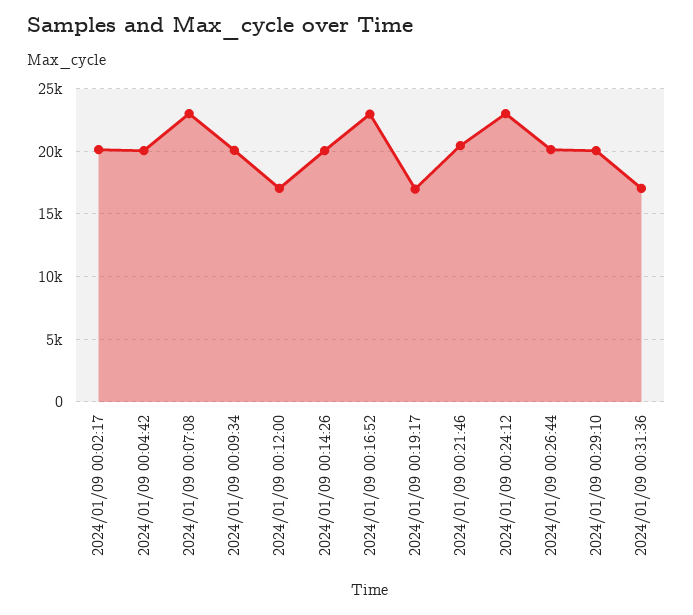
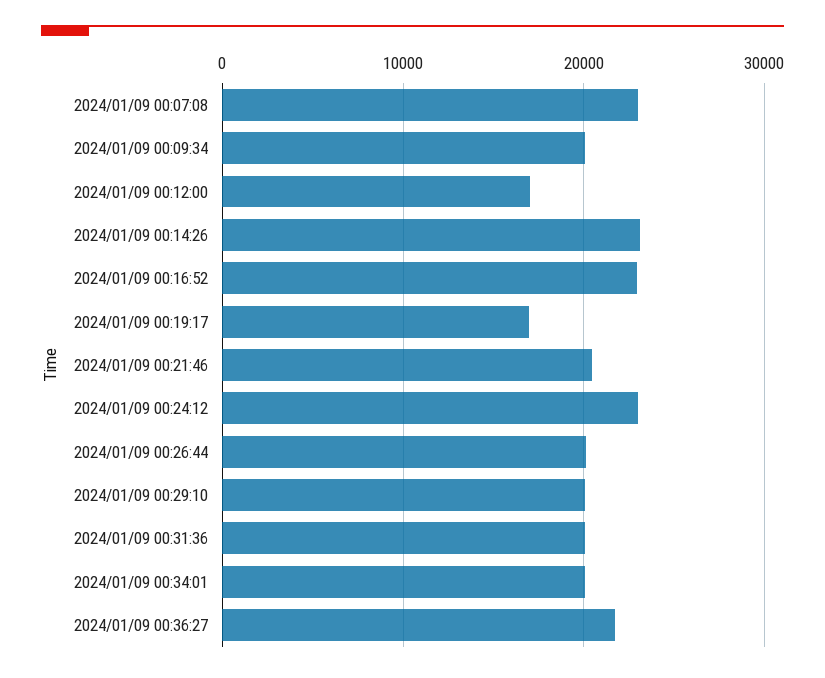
2024/01/09 00:02:17: 20000 -> none
2024/01/09 00:04:42: 20000 -> none
2024/01/09 00:14:26: 20000 -> 23000
2024/01/09 00:31:36: 17000 -> 20000
2024/01/09 00:34:01: none -> 20000
2024/01/09 00:36:27: none -> 22000

